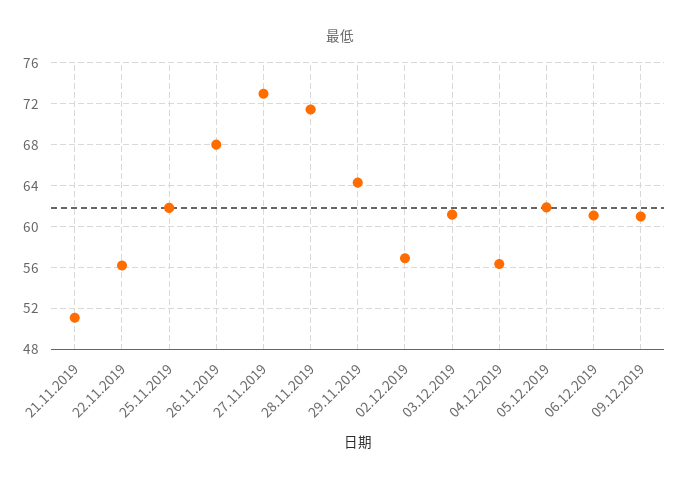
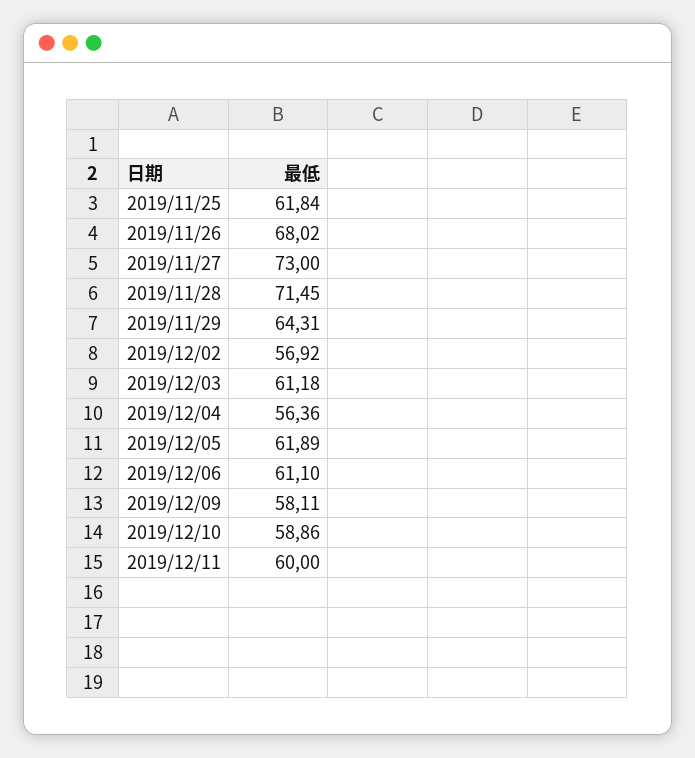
21.11.2019: 51 -> none
22.11.2019: 56 -> none
09.12.2019: 61 -> 58.11
2019/12/10: none -> 58.86
2019/12/11: none -> 60

